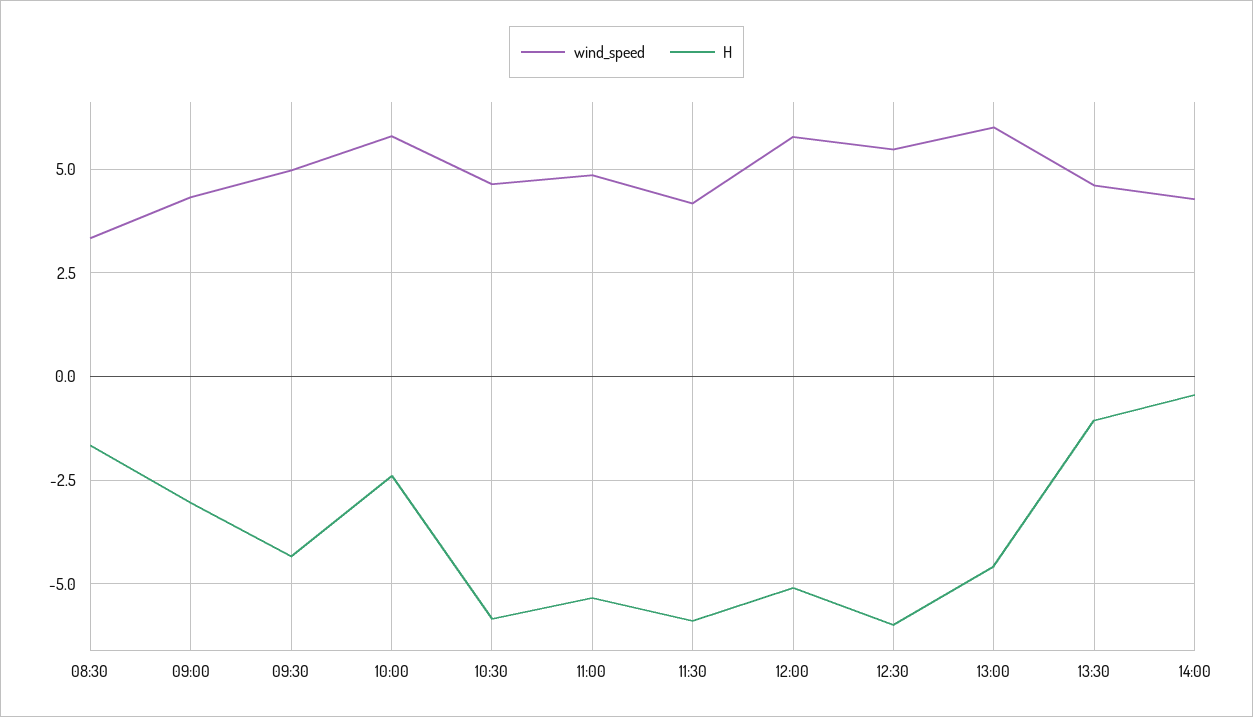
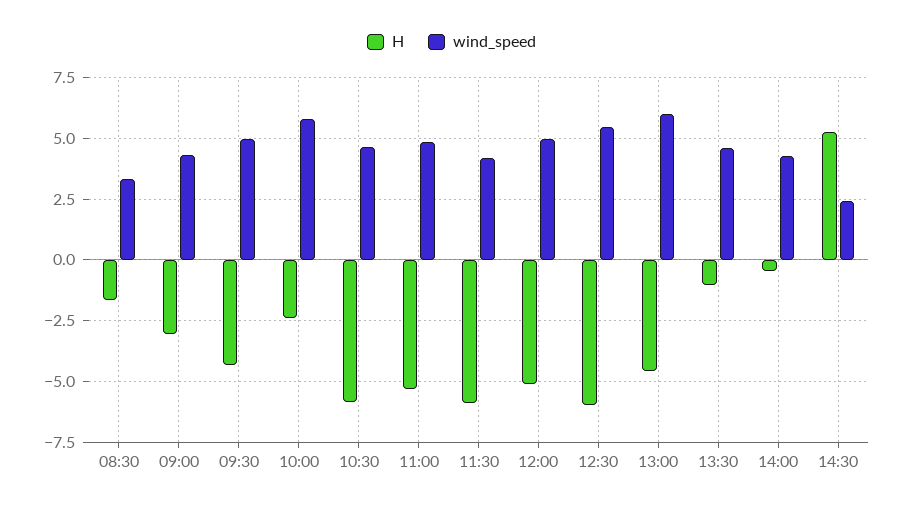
wind_speed, 12:00: 5.75 -> 5
H, 14:30: none -> 5.25
wind_speed, 14:30: none -> 2.5

